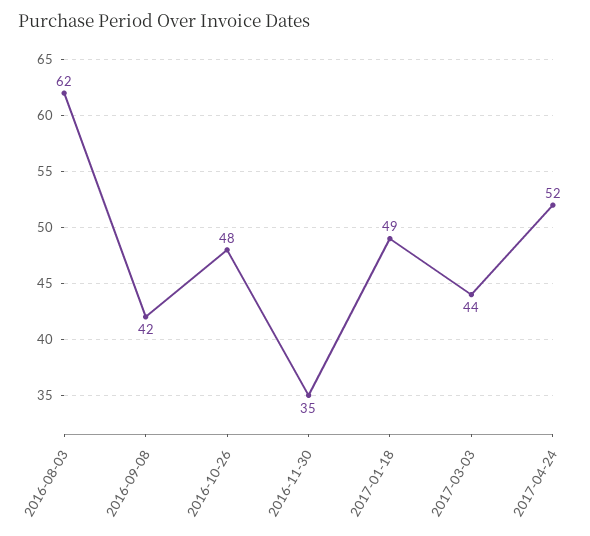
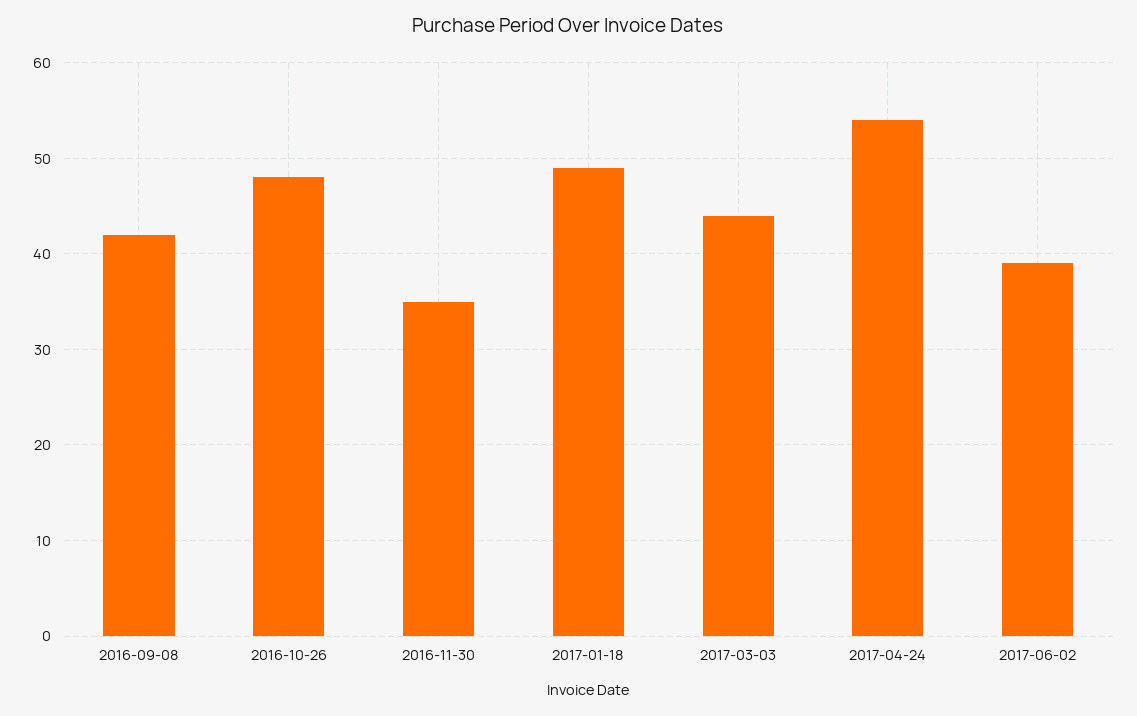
2016-08-03: 62 -> none
2017-04-24: 52 -> 54
2017-06-02: none -> 39

